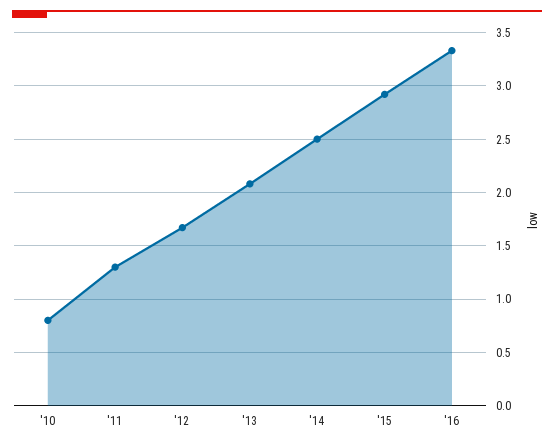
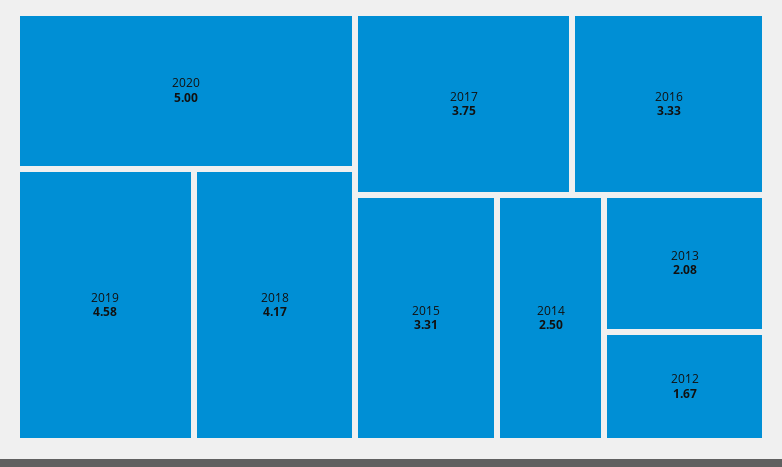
'10: 0.8 -> none
'11: 1.3 -> none
'15: 2.9 -> 3.31
2020: none -> 5
2019: none -> 4.58
2018: none -> 4.17
2017: none -> 3.75

